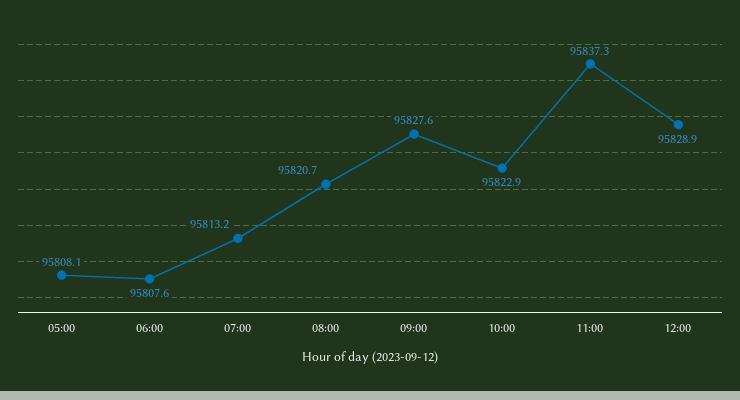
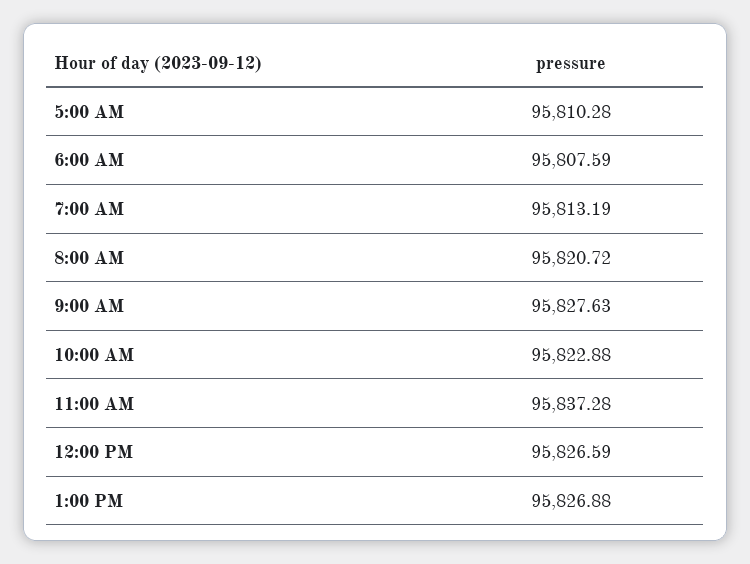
05:00: 95808.1 -> 95810.28
12:00: 95828.9 -> 95826.59
1:00 PM: none -> 95826.88

